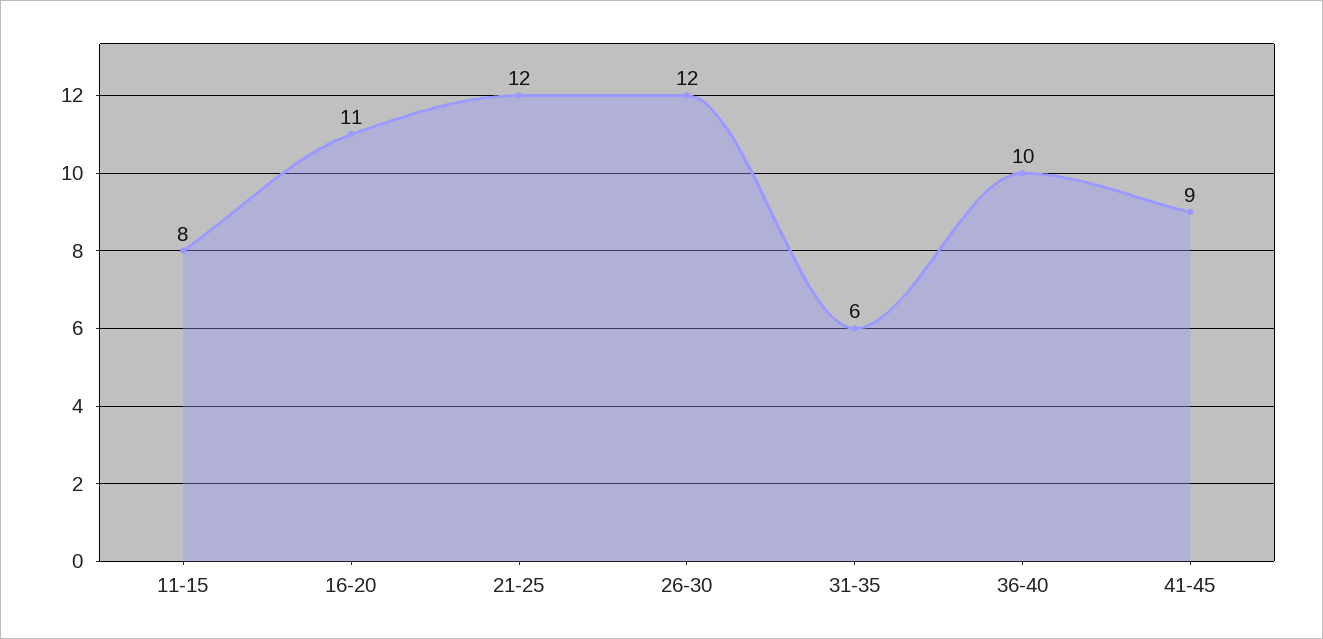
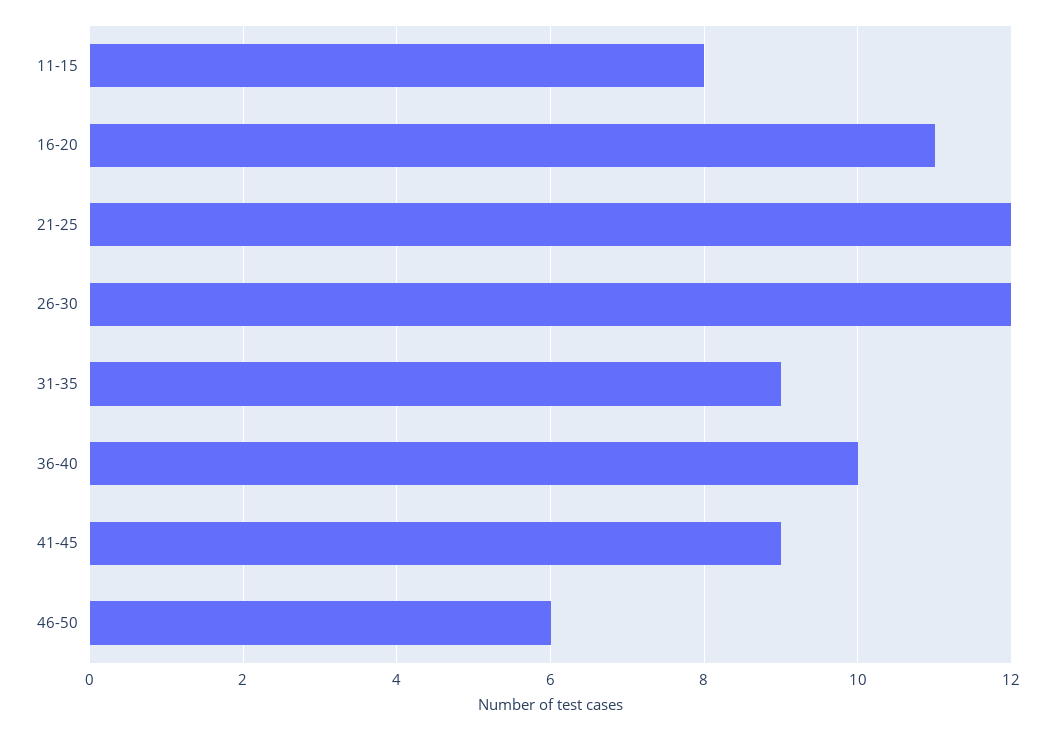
31-35: 6 -> 9
46-50: none -> 6

